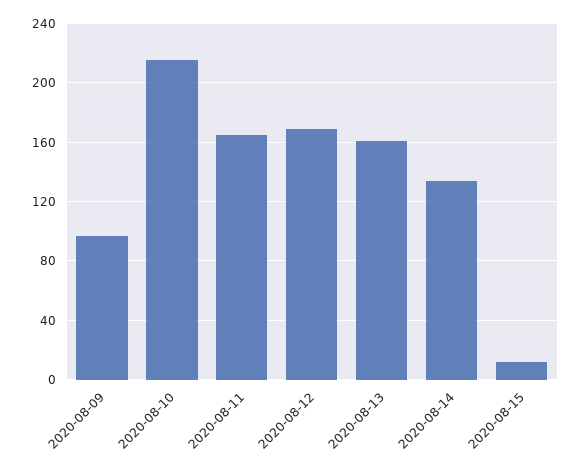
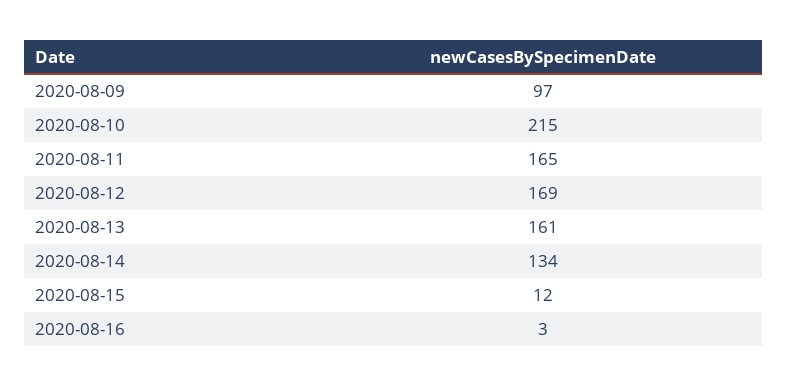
2020-08-16: none -> 3

